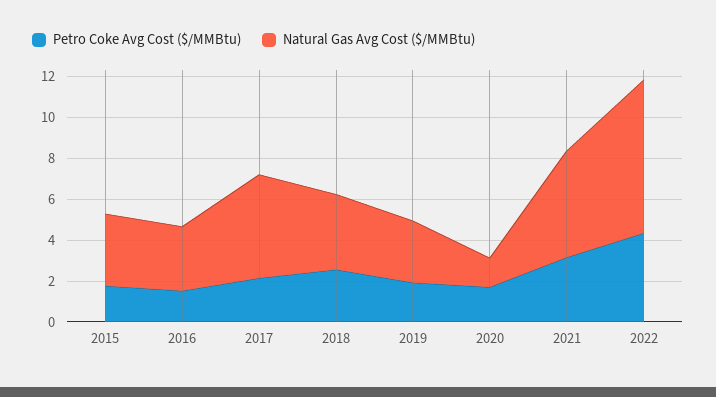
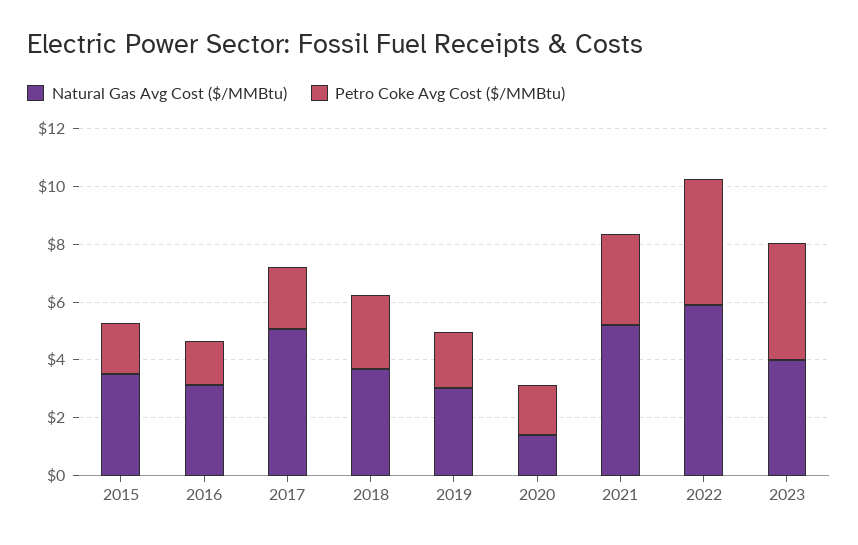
Natural Gas Avg Cost ($/MMBtu), 2022: 7.5 -> 6
Natural Gas Avg Cost ($/MMBtu), 2023: none -> 4
Petro Coke Avg Cost ($/MMBtu), 2023: none -> 4

